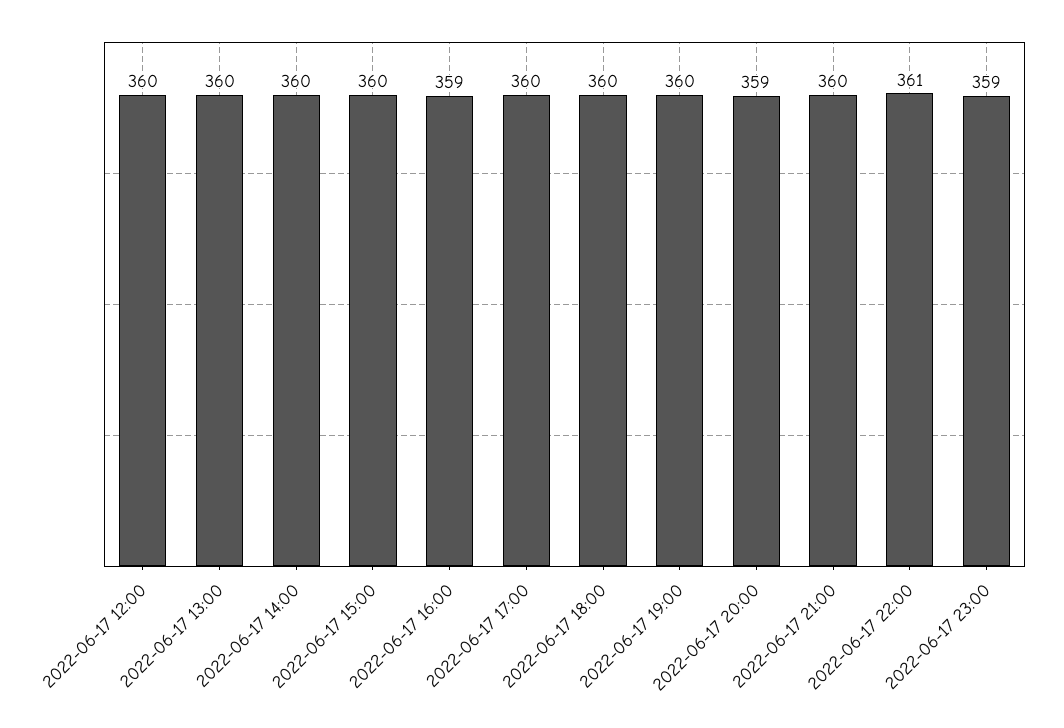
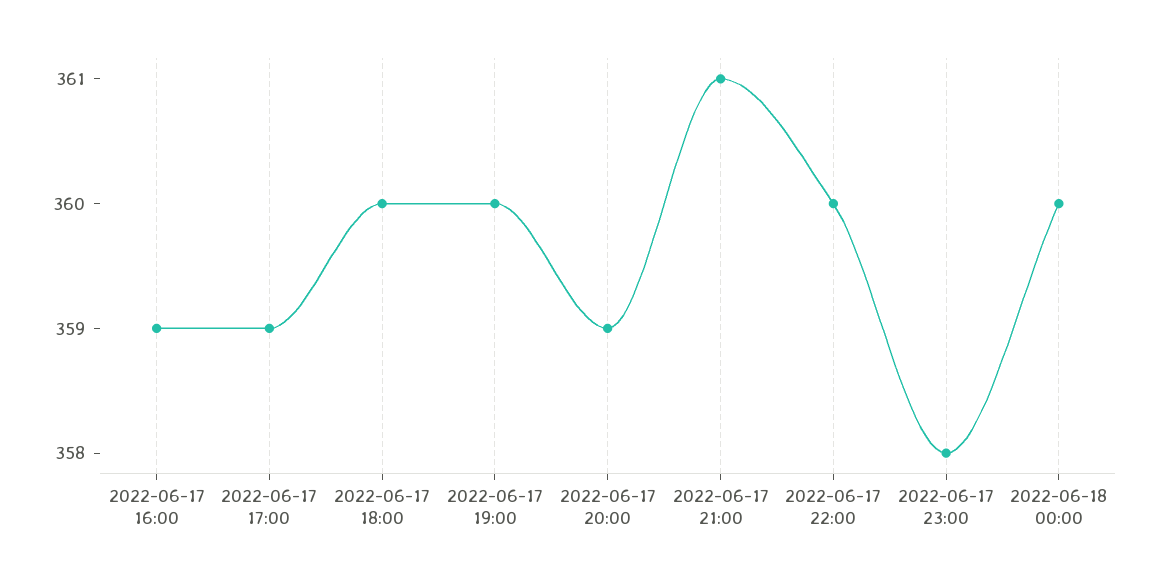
2022-06-17 12:00: 360 -> none
2022-06-17 13:00: 360 -> none
2022-06-17 14:00: 360 -> none
2022-06-17 15:00: 360 -> none
2022-06-17 17:00: 360 -> 359
2022-06-17 21:00: 360 -> 361
2022-06-17 22:00: 361 -> 360
2022-06-17 23:00: 359 -> 358
2022-06-18 00:00: none -> 360

